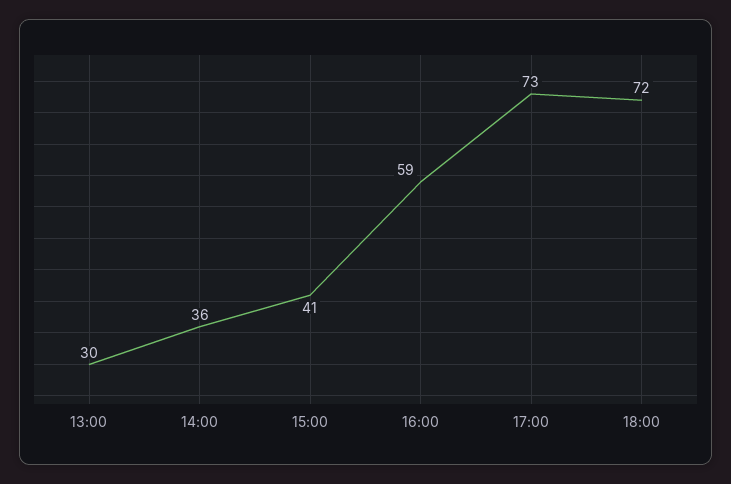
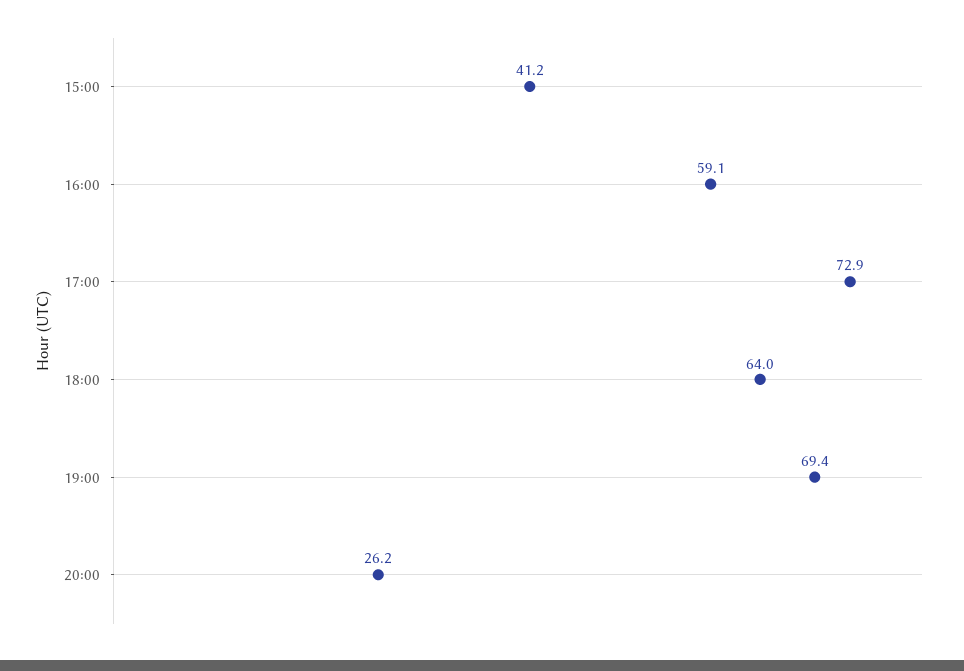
13:00: 30 -> none
14:00: 36 -> none
18:00: 72 -> 64
19:00: none -> 69.4
20:00: none -> 26.2

